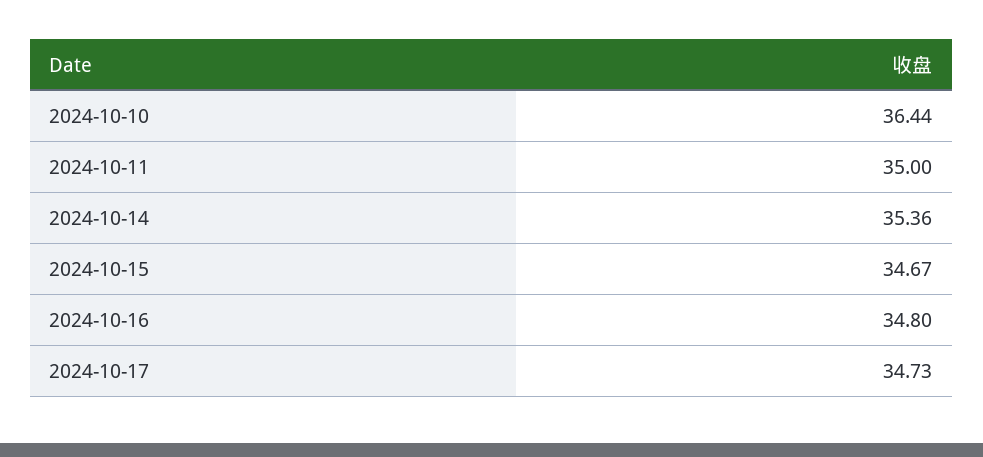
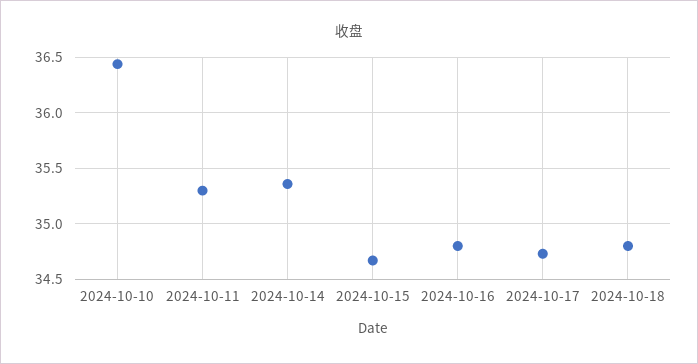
2024-10-11: 35 -> 35.3
2024-10-18: none -> 34.8

